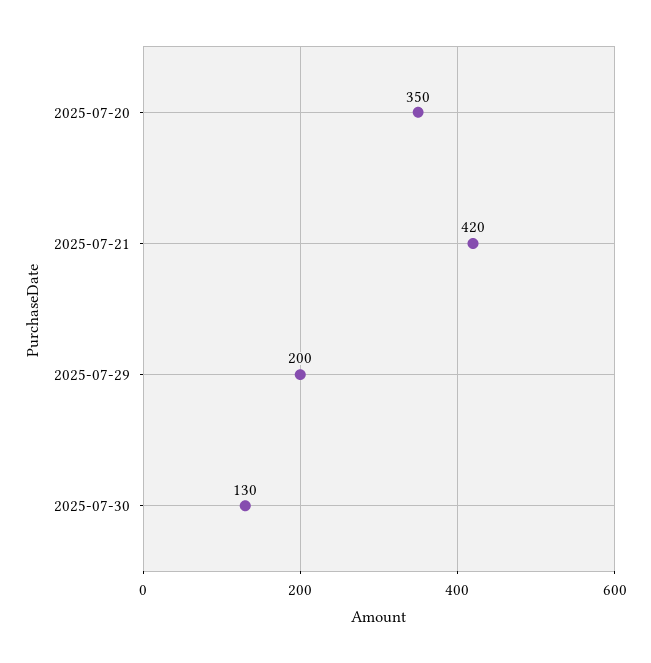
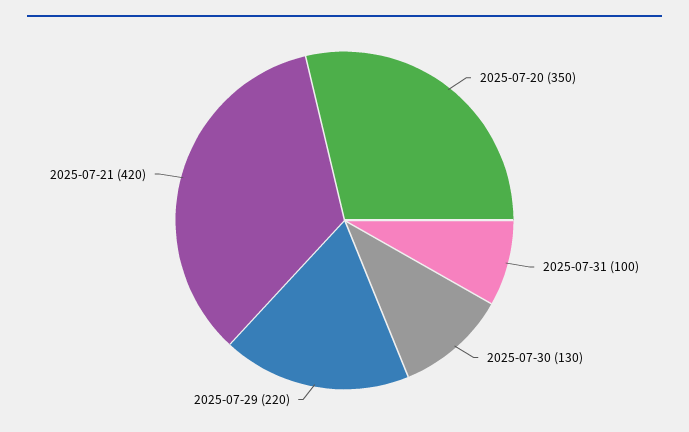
2025-07-29: 200 -> 220
2025-07-31: none -> 100

